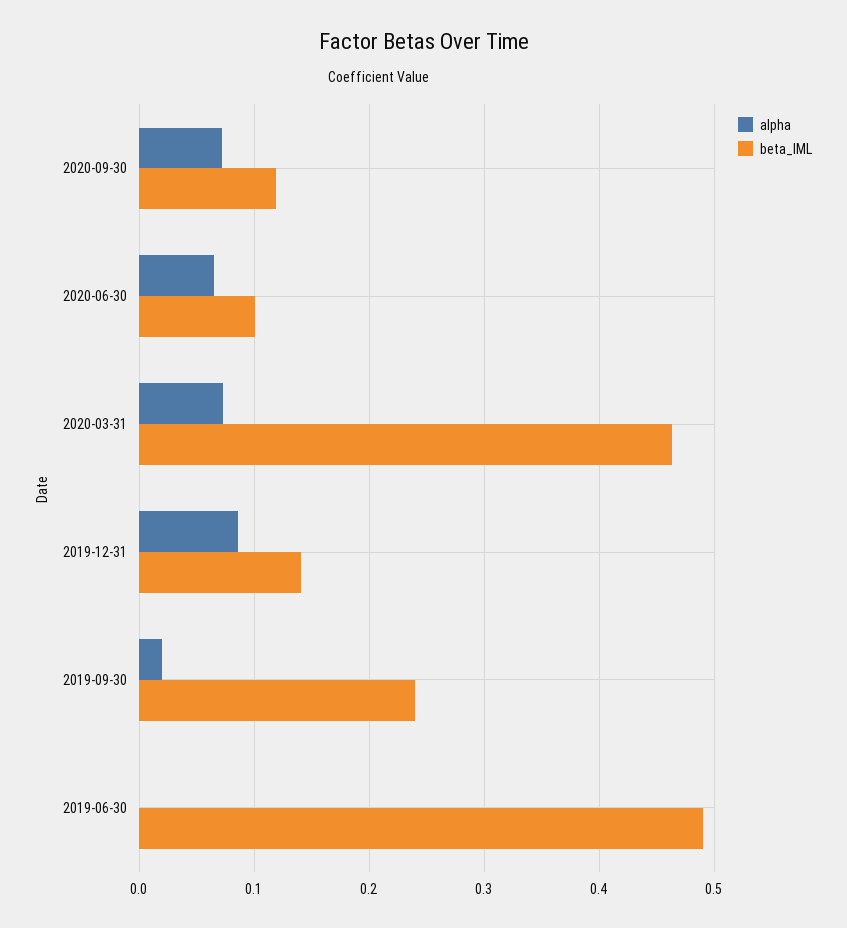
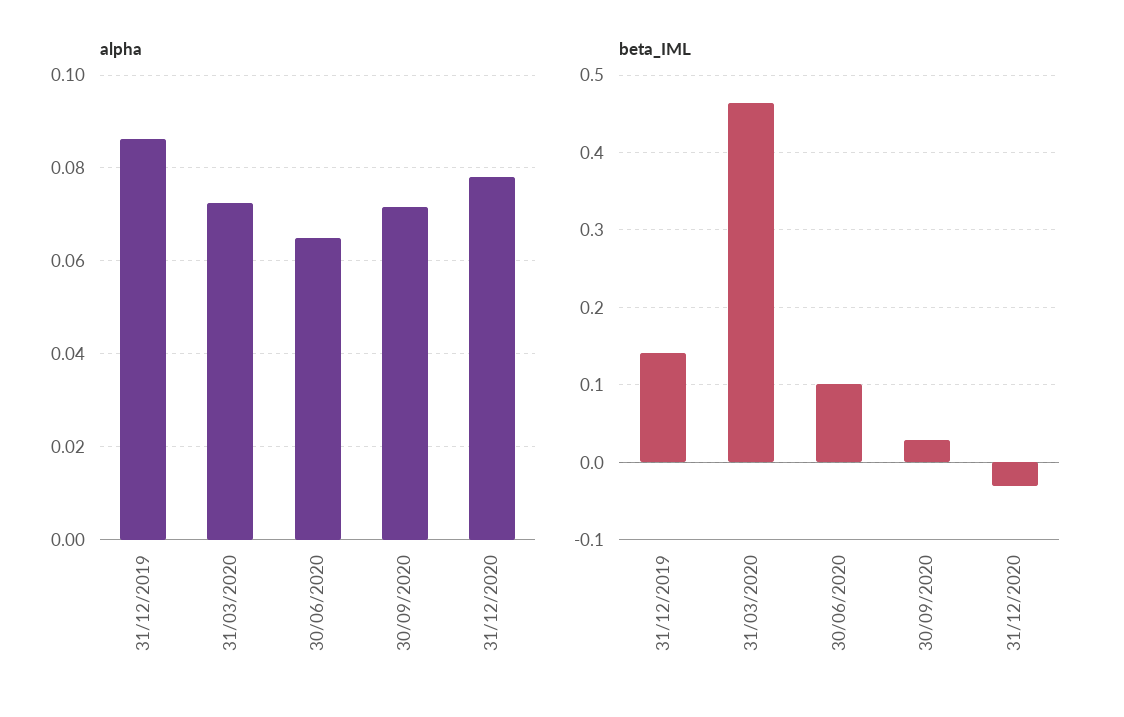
beta_IML, 2020-09-30: 0.12 -> 0.03
alpha, 2019-09-30: 0.02 -> none
beta_IML, 2019-09-30: 0.24 -> none
alpha, 2019-06-30: 0 -> none
beta_IML, 2019-06-30: 0.49 -> none
alpha, 31/12/2020: none -> 0.078
beta_IML, 31/12/2020: none -> -0.03

